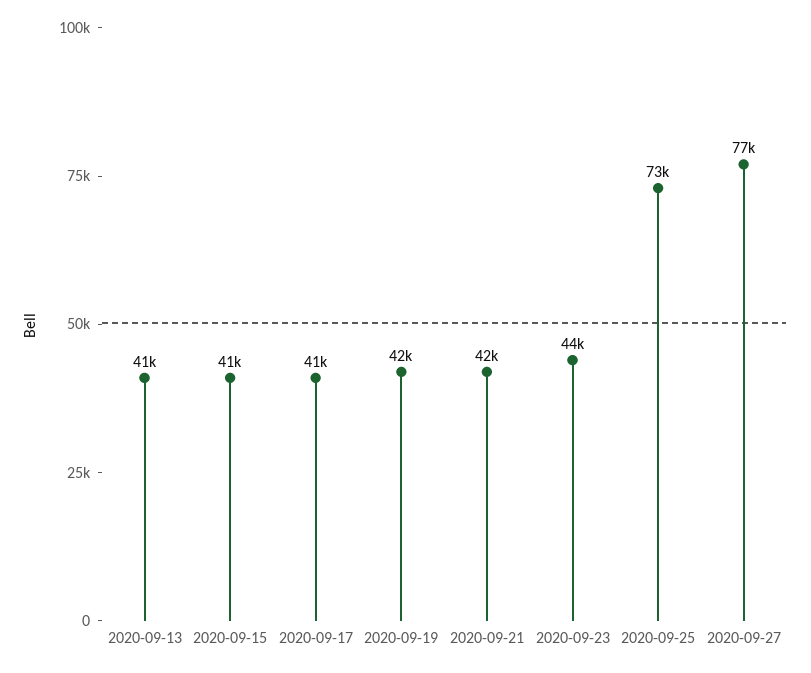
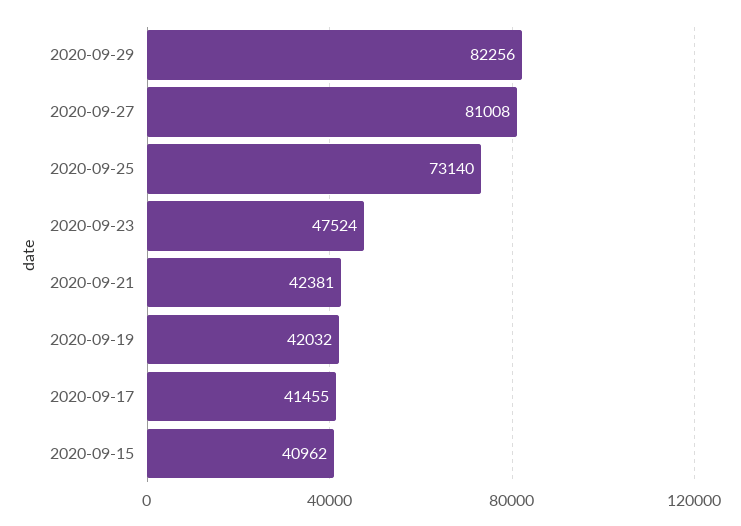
2020-09-13: 41000 -> none
2020-09-23: 44000 -> 47524
2020-09-27: 77000 -> 81008
2020-09-29: none -> 82256

